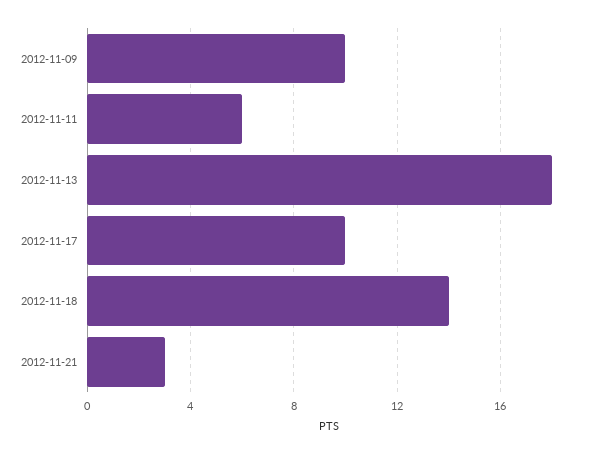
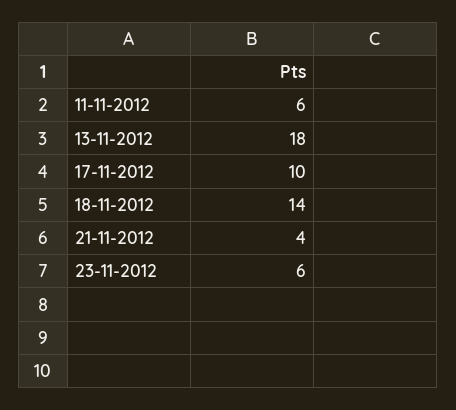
2012-11-09: 10 -> none
2012-11-21: 3 -> 4
23-11-2012: none -> 6

